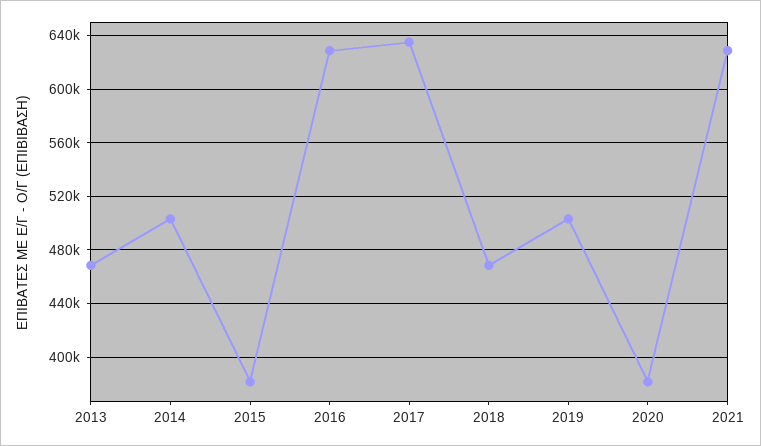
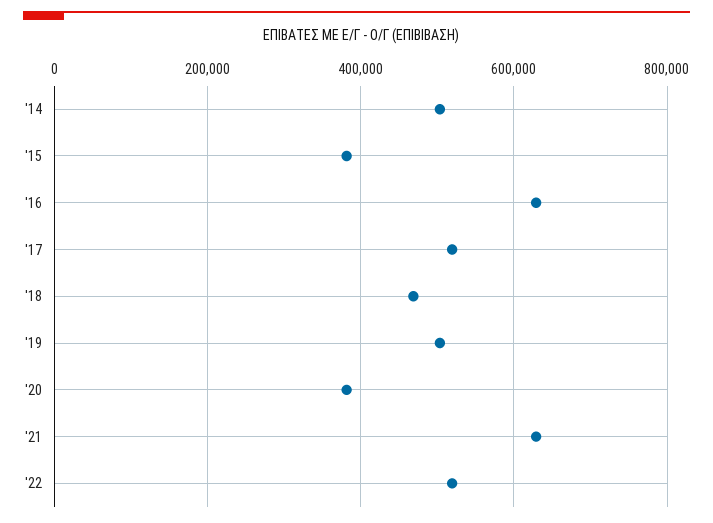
2013: 470000 -> none
2017: 635000 -> 520000
'22: none -> 520000

